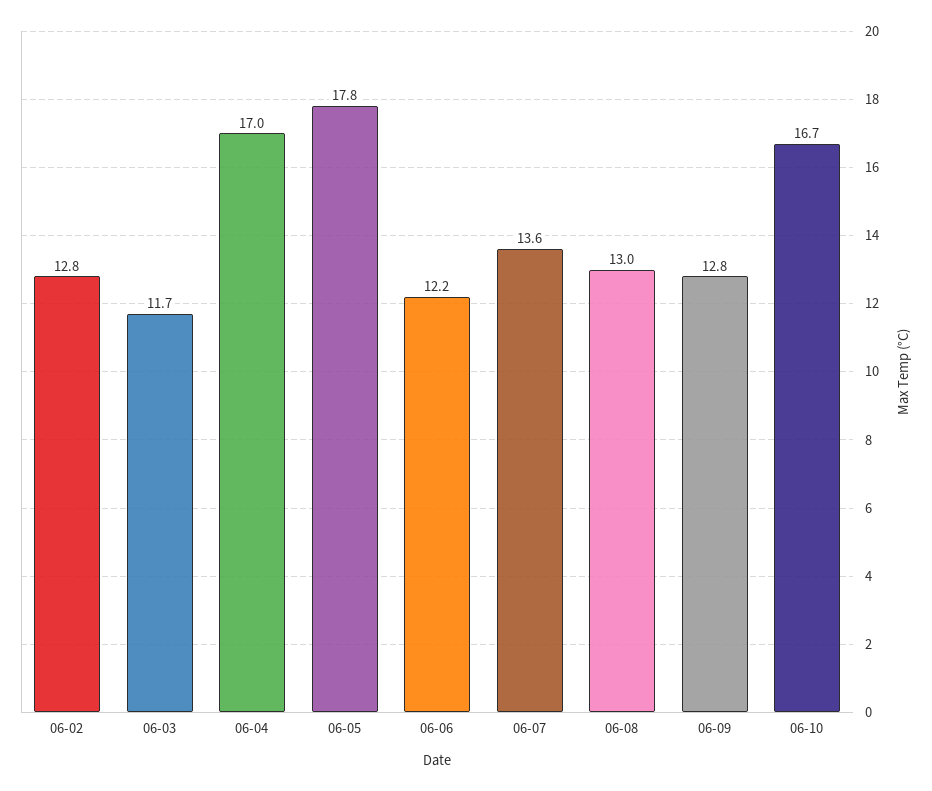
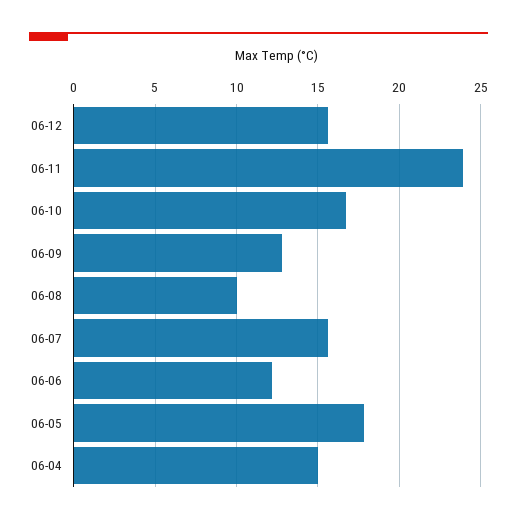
06-02: 12.8 -> none
06-03: 11.7 -> none
06-04: 17 -> 15
06-07: 13.6 -> 15.5
06-08: 13 -> 10
06-12: none -> 15.5
06-11: none -> 24

